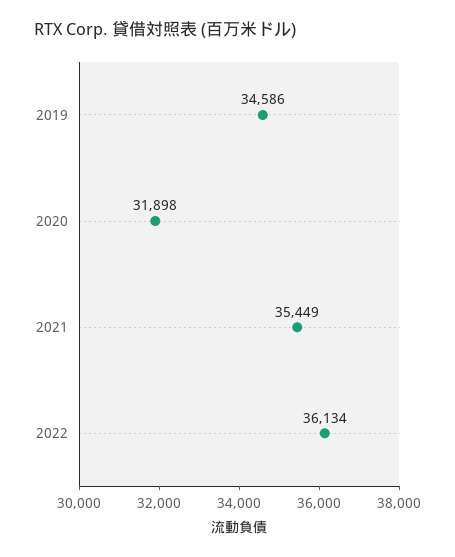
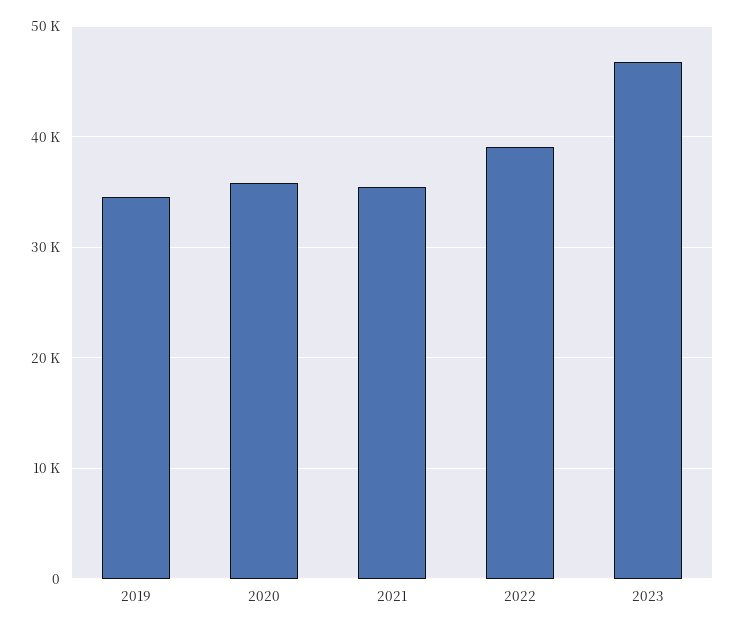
2020: 31898 -> 36000
2022: 36134 -> 39000
2023: none -> 47000

